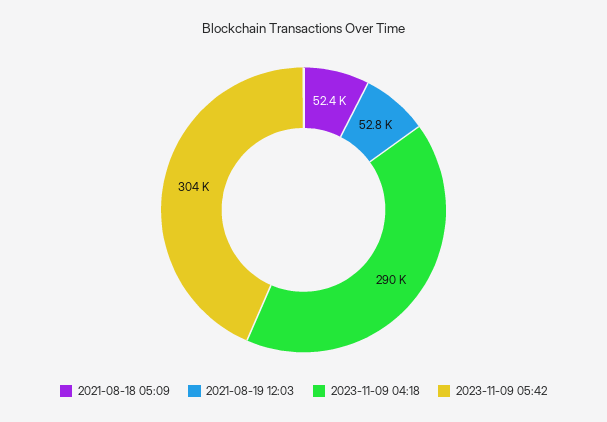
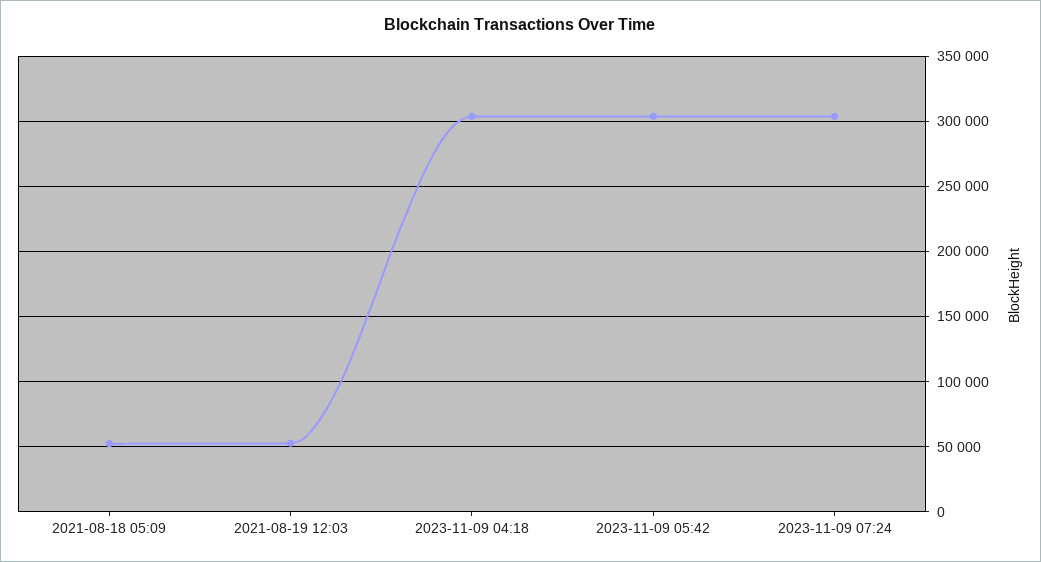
2023-11-09 04:18: 290000 -> 305000
2023-11-09 07:24: none -> 305000

